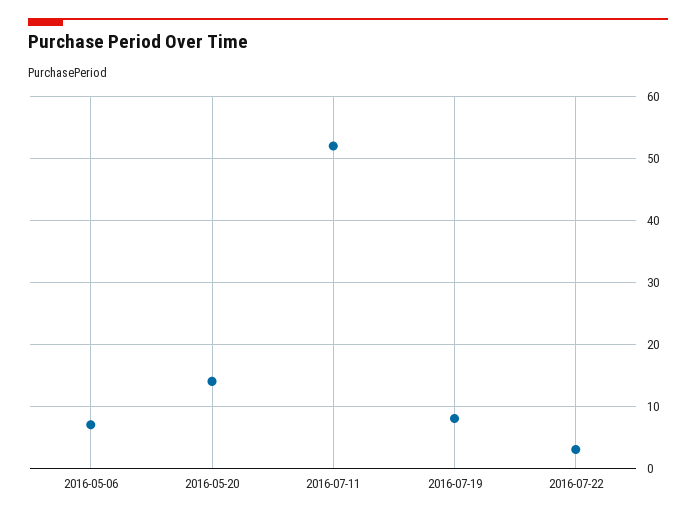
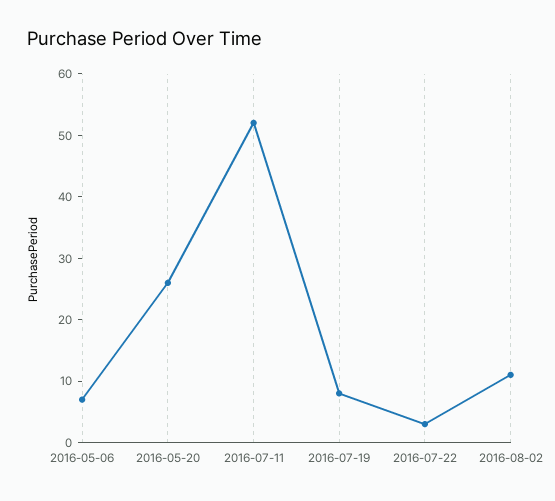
2016-05-20: 14 -> 25
2016-08-02: none -> 10

